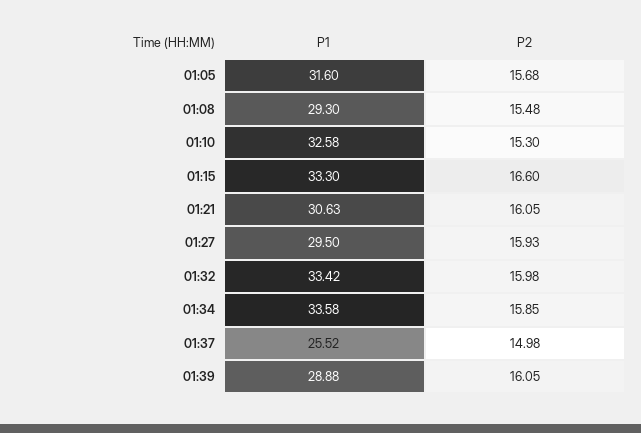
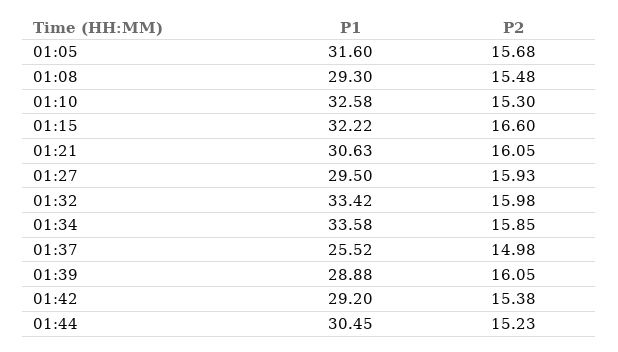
P1, 01:15: 33.3 -> 32.22
P1, 01:42: none -> 29.2
P2, 01:42: none -> 15.38
P1, 01:44: none -> 30.45
P2, 01:44: none -> 15.23

